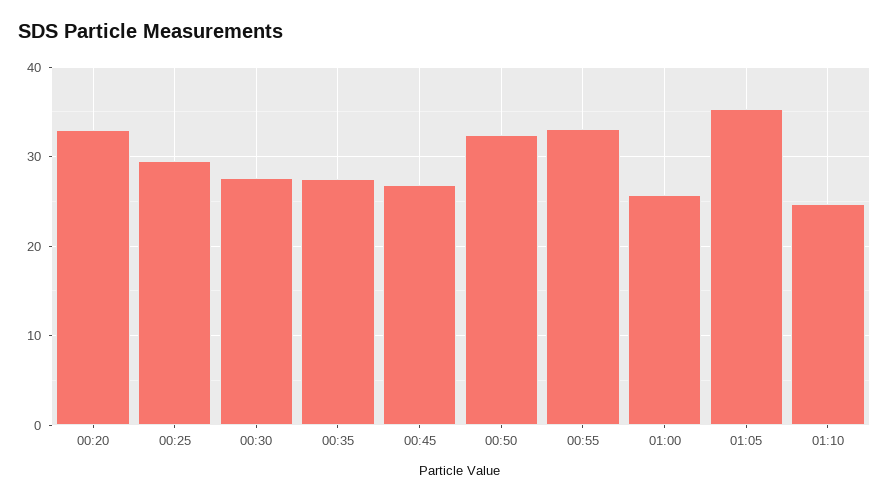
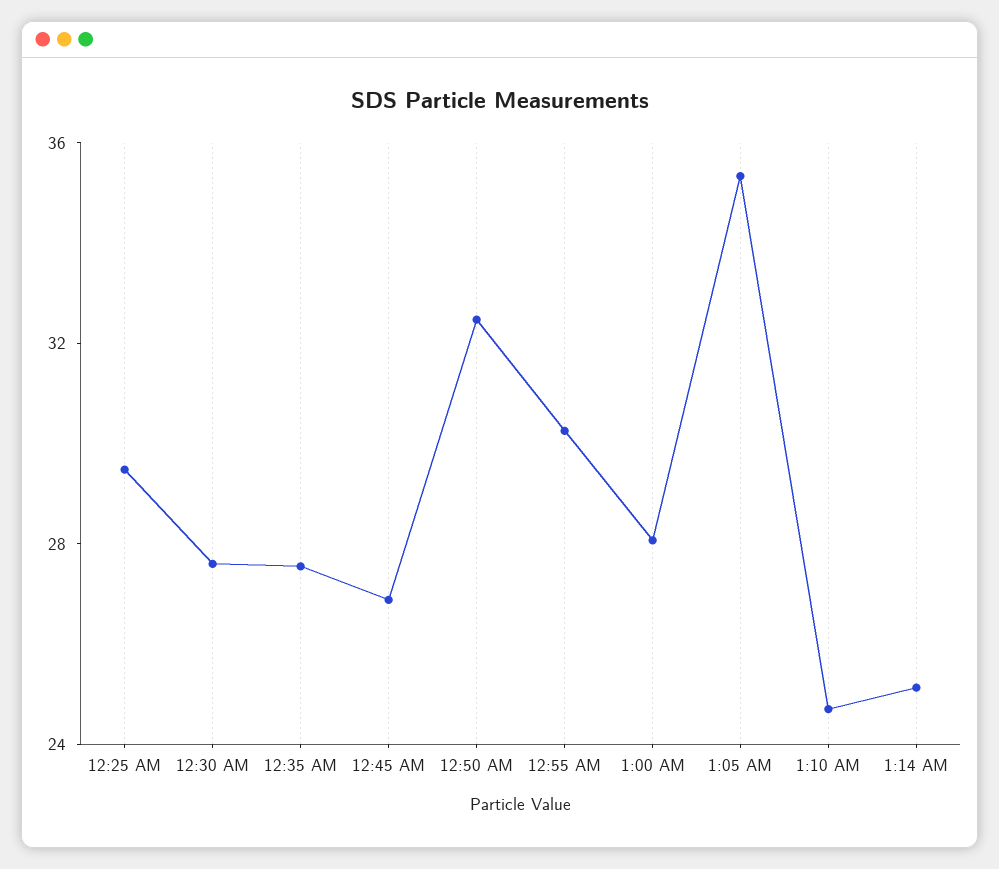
00:20: 33 -> none
00:55: 33 -> 30
01:00: 26 -> 28
1:14 AM: none -> 25

